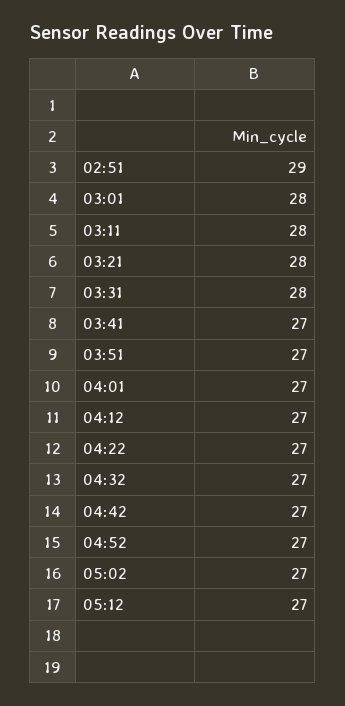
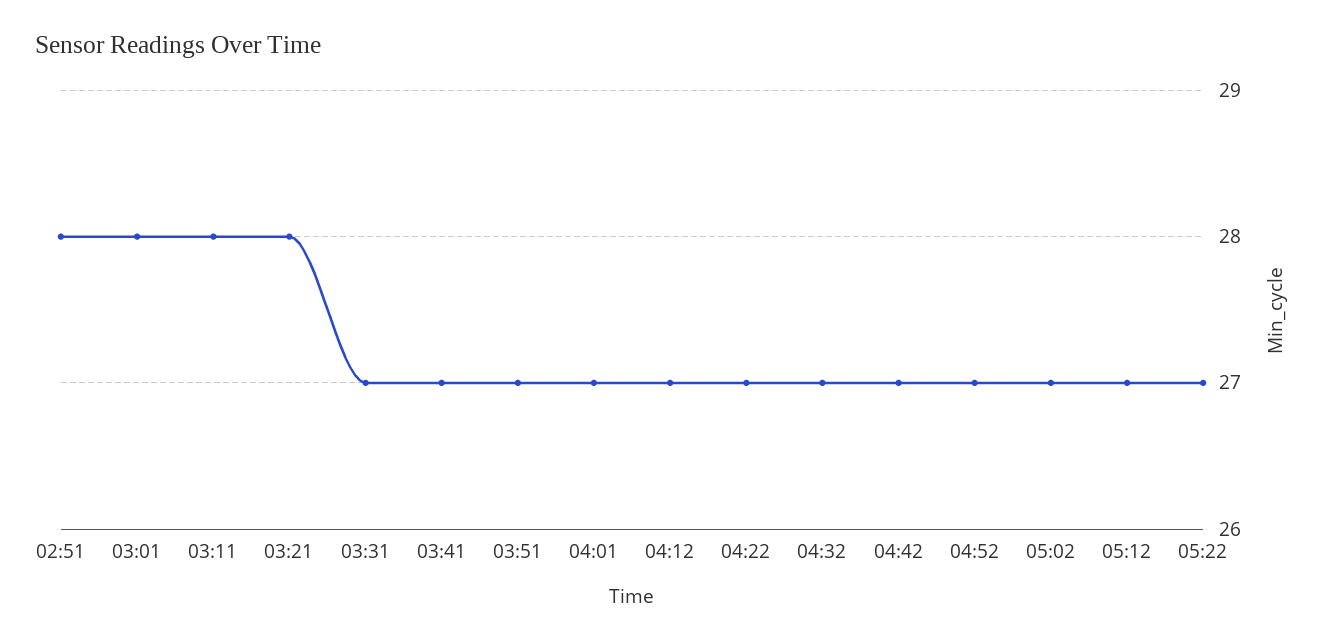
02:51: 29 -> 28
03:31: 28 -> 27
05:22: none -> 27

